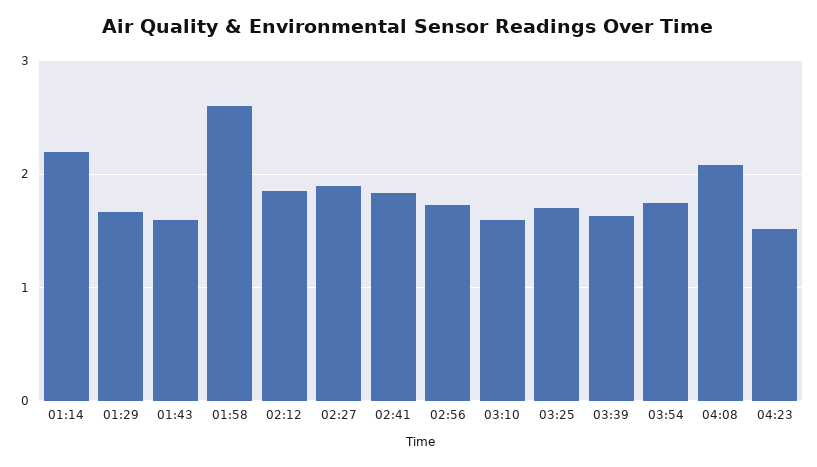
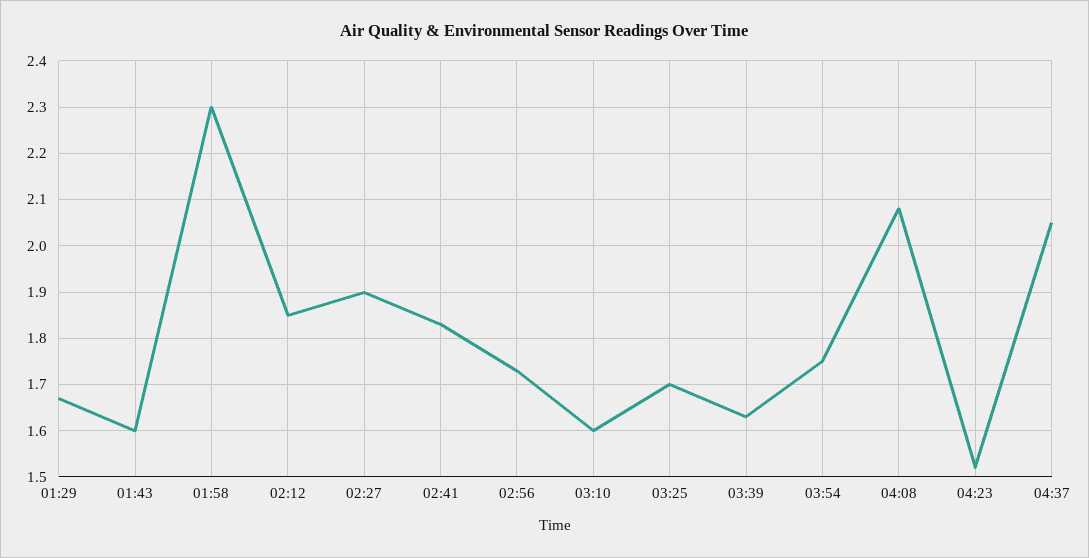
01:14: 2.2 -> none
01:58: 2.6 -> 2.3
04:37: none -> 2.05

